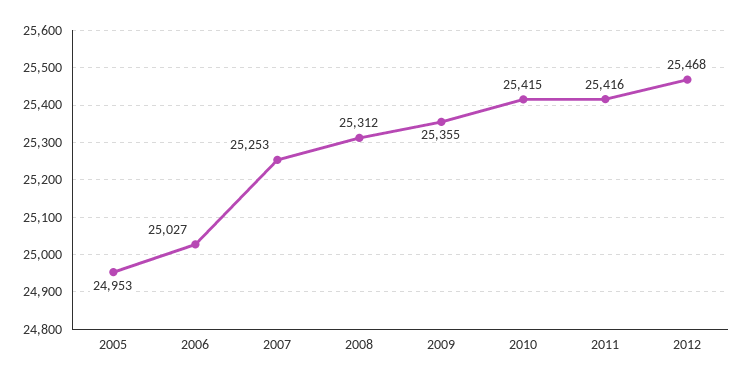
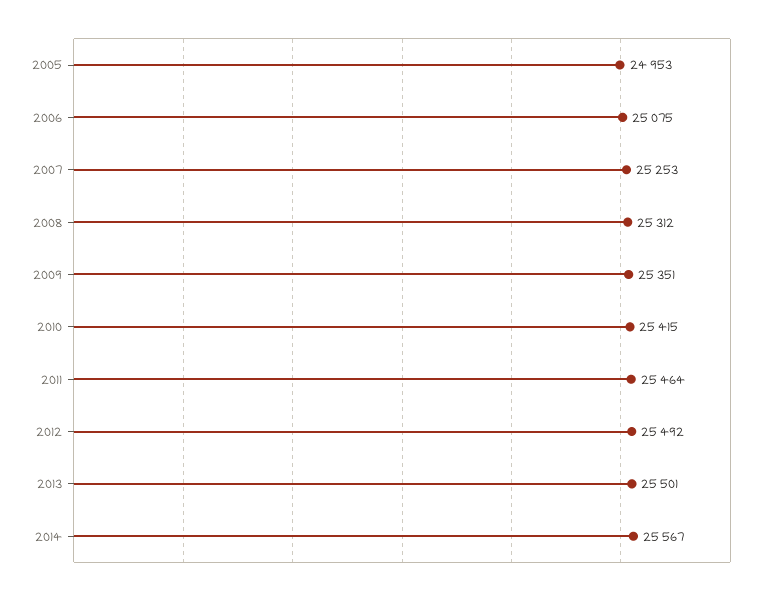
2006: 25027 -> 25075
2009: 25355 -> 25351
2011: 25416 -> 25464
2012: 25468 -> 25492
2013: none -> 25501
2014: none -> 25567

